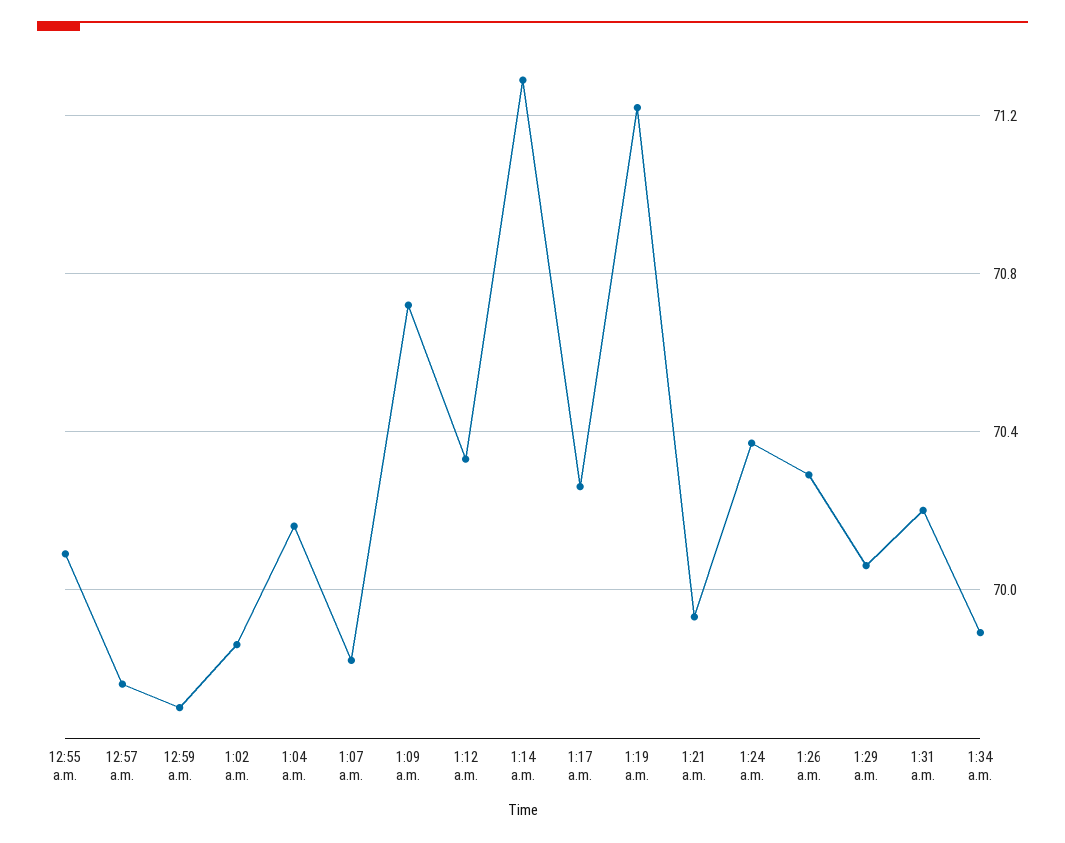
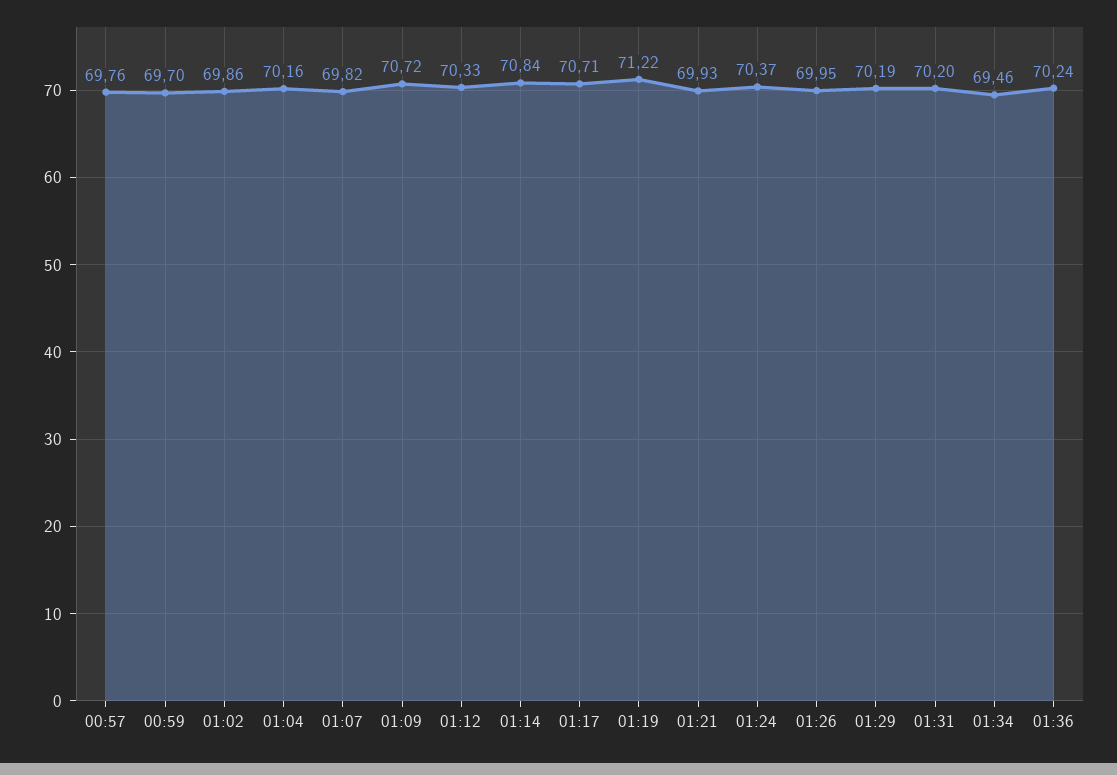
12:55 a.m.: 70.1 -> none
1:14 a.m.: 71.3 -> 70.84
1:17 a.m.: 70.25 -> 70.71
1:26 a.m.: 70.3 -> 69.95
1:29 a.m.: 70.05 -> 70.19
1:34 a.m.: 69.9 -> 69.46
01:36: none -> 70.24

